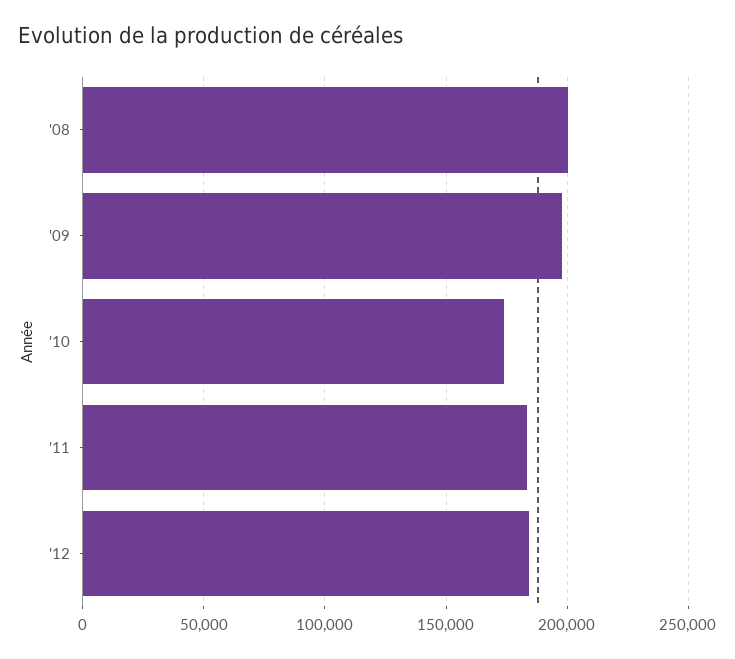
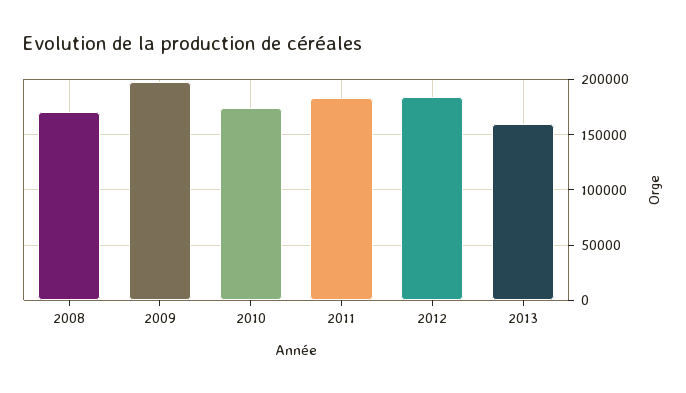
'08: 200000 -> 170000
2013: none -> 160000

